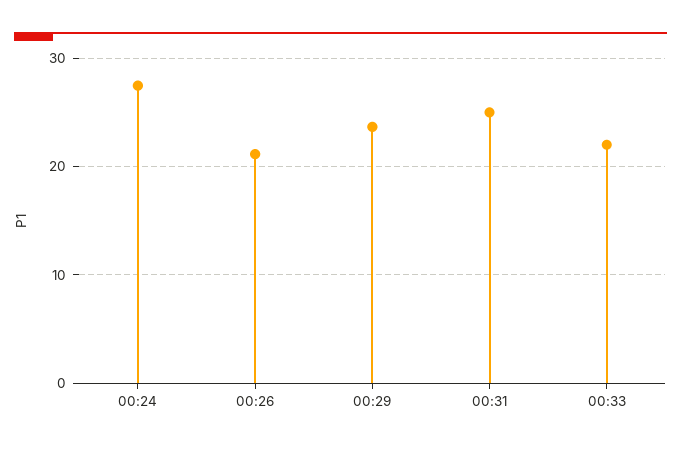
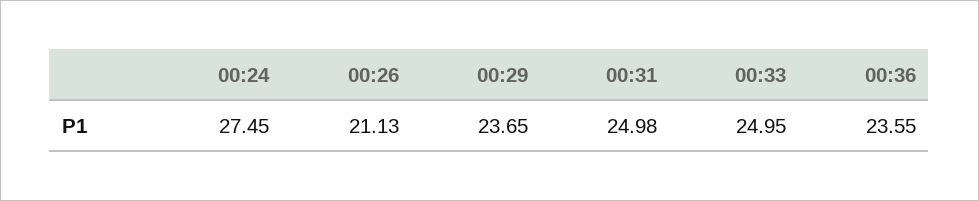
00:33: 22 -> 24.95
00:36: none -> 23.55

